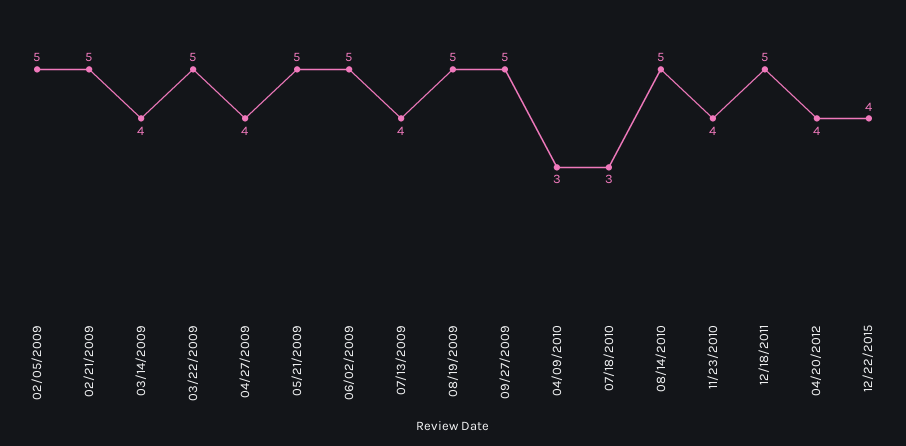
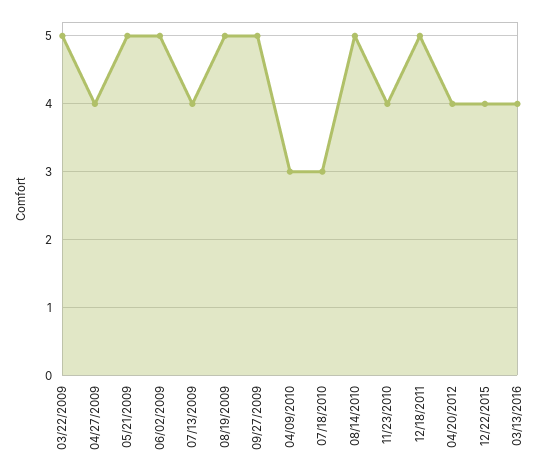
02/05/2009: 5 -> none
02/21/2009: 5 -> none
03/14/2009: 4 -> none
03/13/2016: none -> 4

